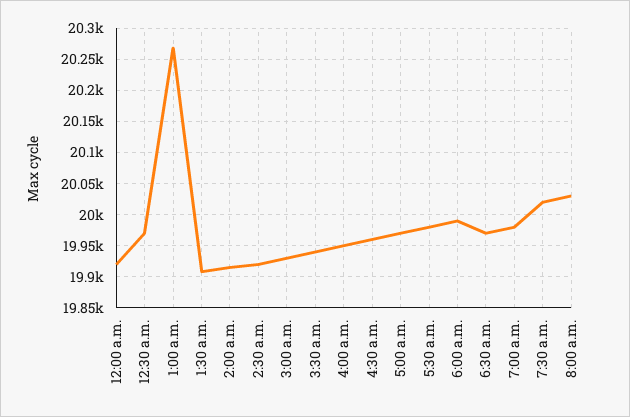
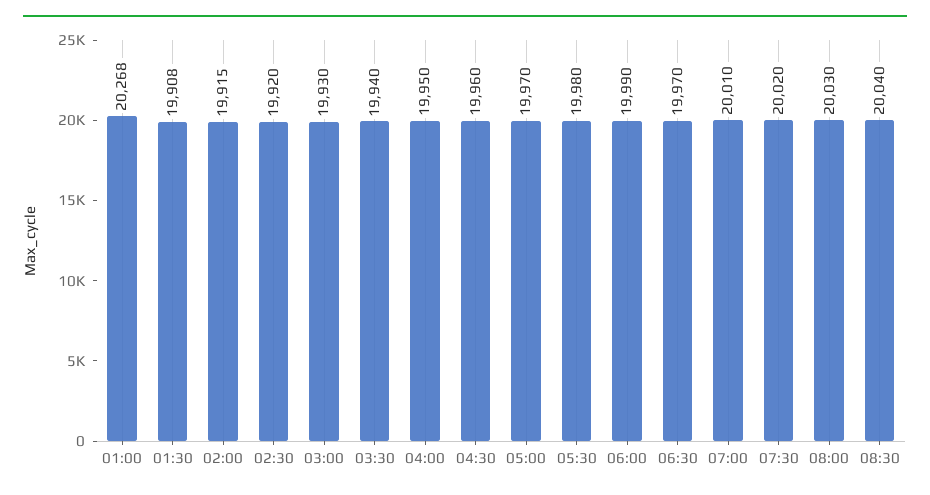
12:00 a.m.: 19920 -> none
12:30 a.m.: 19970 -> none
7:00 a.m.: 19980 -> 20010
08:30: none -> 20040

